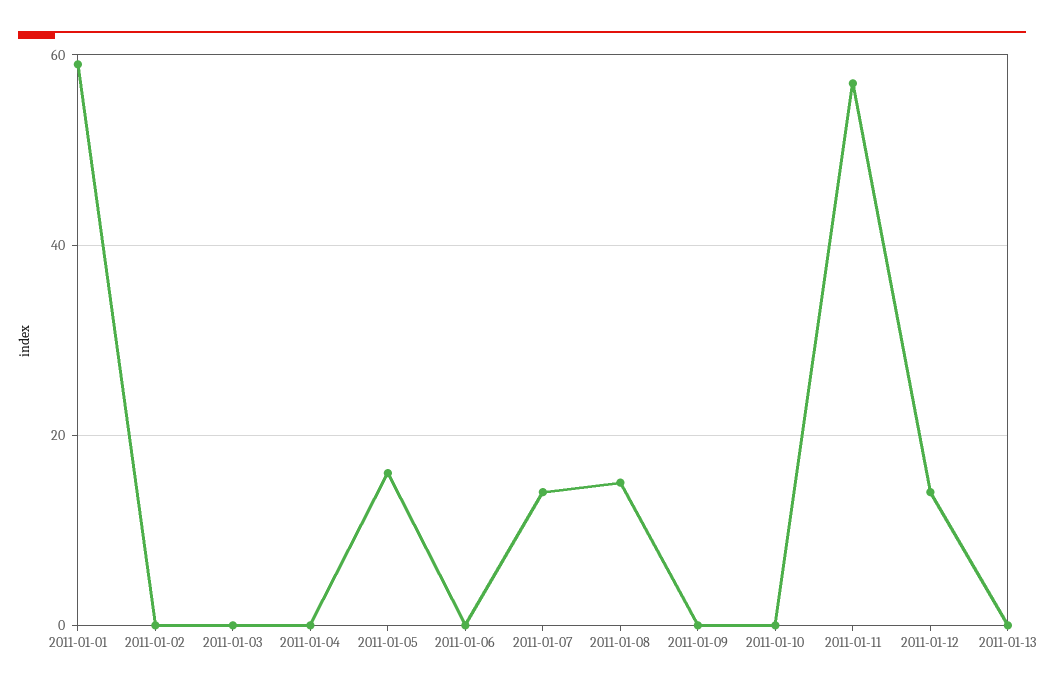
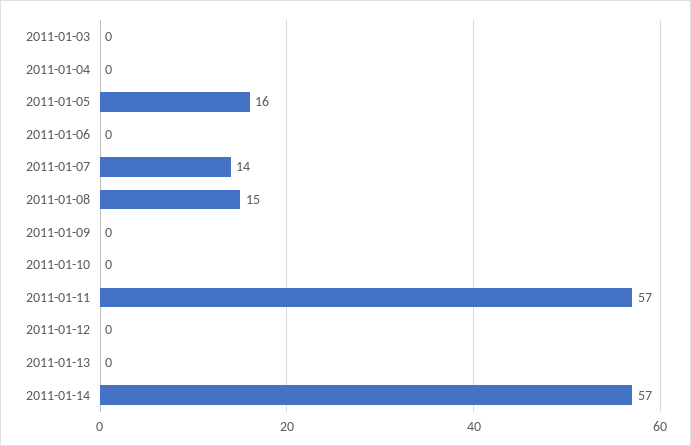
2011-01-01: 60 -> none
2011-01-02: 0 -> none
2011-01-12: 15 -> 0
2011-01-14: none -> 57

